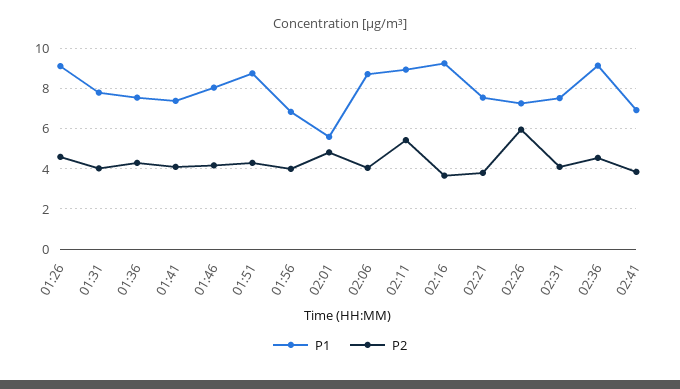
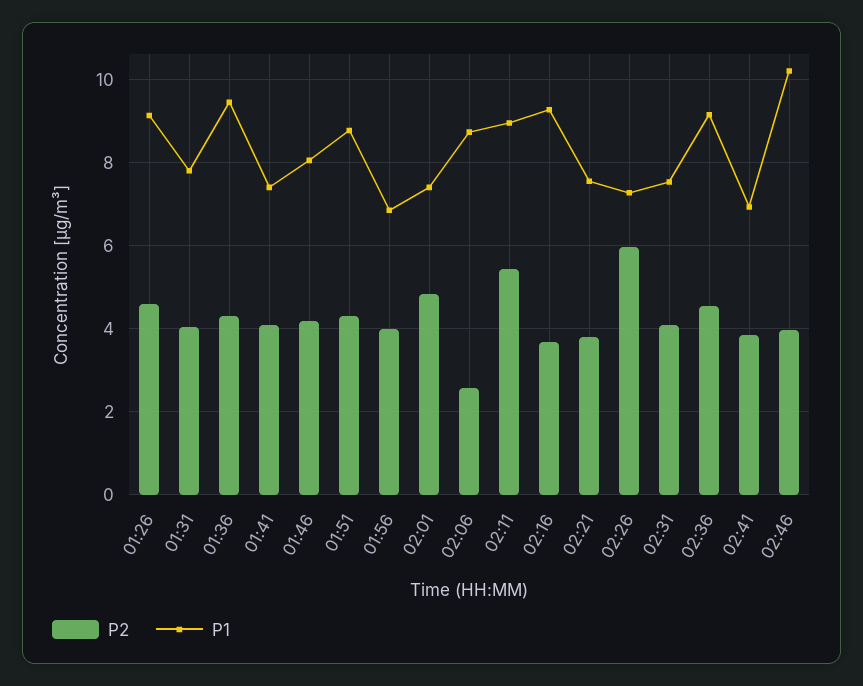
P1, 01:36: 7.5 -> 9.4
P1, 02:01: 5.5 -> 7.4
P2, 02:06: 4 -> 2.6
P2, 02:46: none -> 4
P1, 02:46: none -> 10.2

